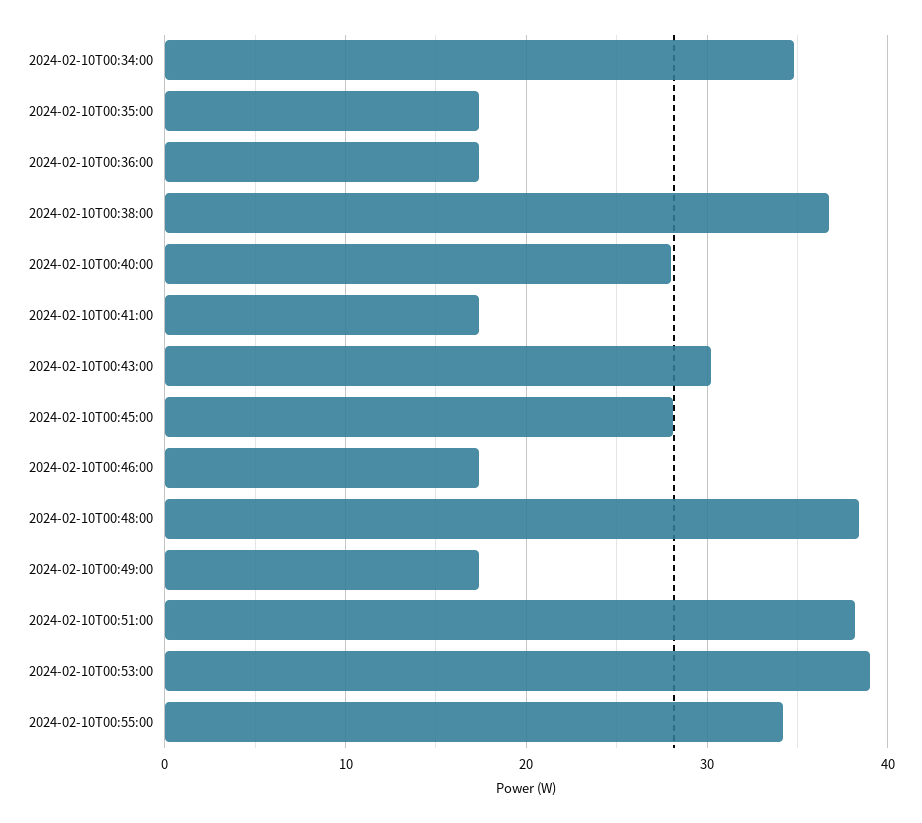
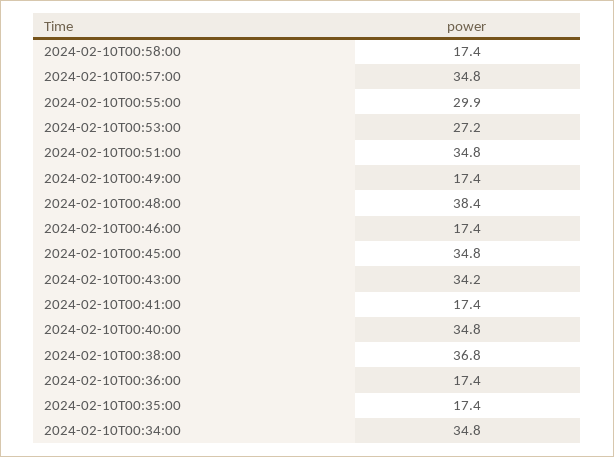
2024-02-10T00:40:00: 28 -> 34.8
2024-02-10T00:43:00: 30 -> 34.2
2024-02-10T00:45:00: 28 -> 34.8
2024-02-10T00:51:00: 38 -> 34.8
2024-02-10T00:53:00: 39 -> 27.2
2024-02-10T00:55:00: 34 -> 29.9
2024-02-10T00:58:00: none -> 17.4
2024-02-10T00:57:00: none -> 34.8

